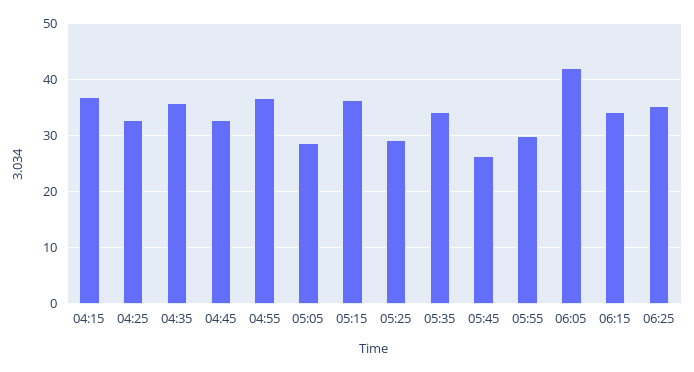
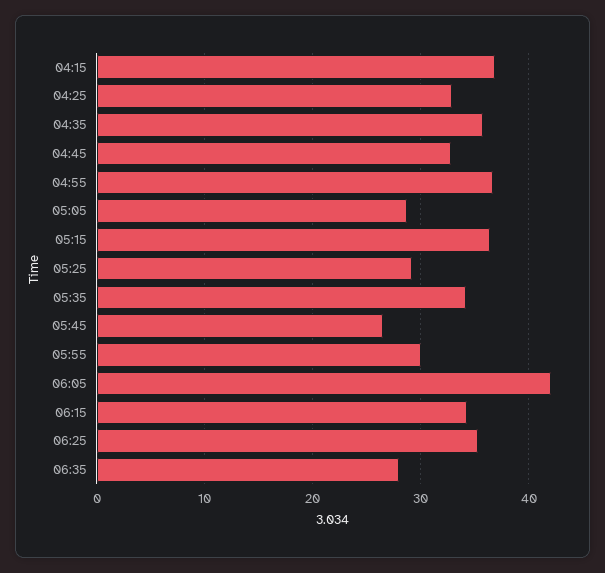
06:35: none -> 28

